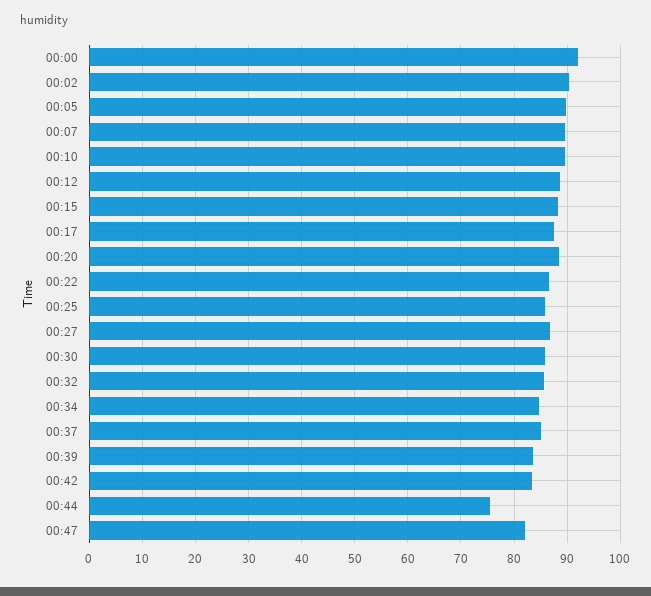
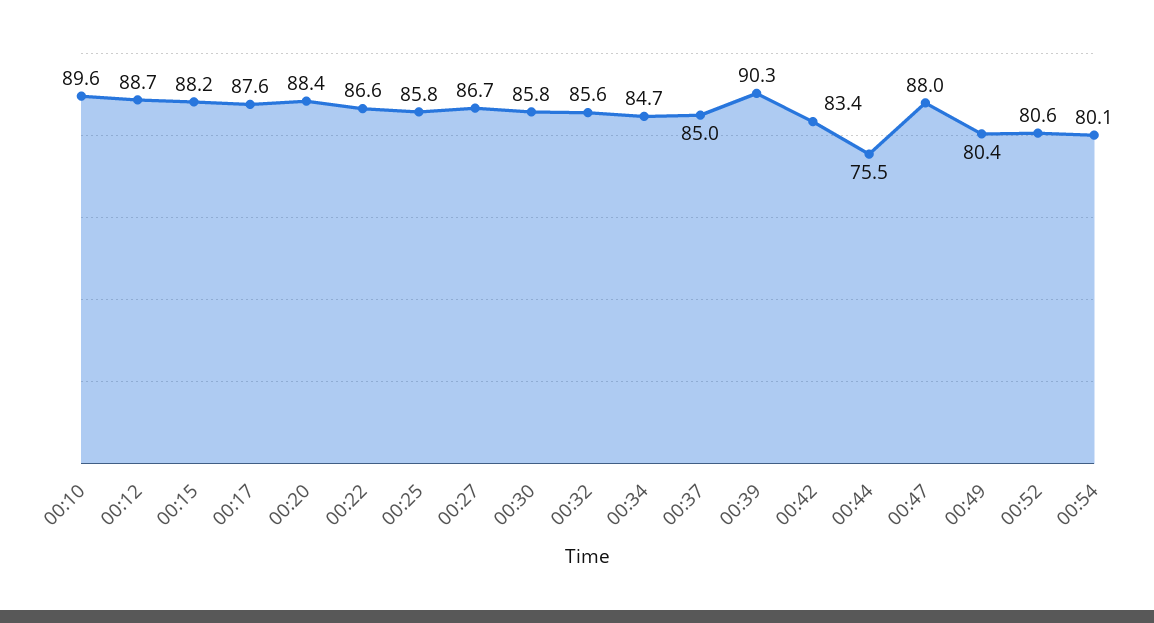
00:00: 92 -> none
00:02: 90 -> none
00:05: 90 -> none
00:07: 90 -> none
00:39: 84 -> 90.3
00:47: 82 -> 88
00:49: none -> 80.4
00:52: none -> 80.6
00:54: none -> 80.1

